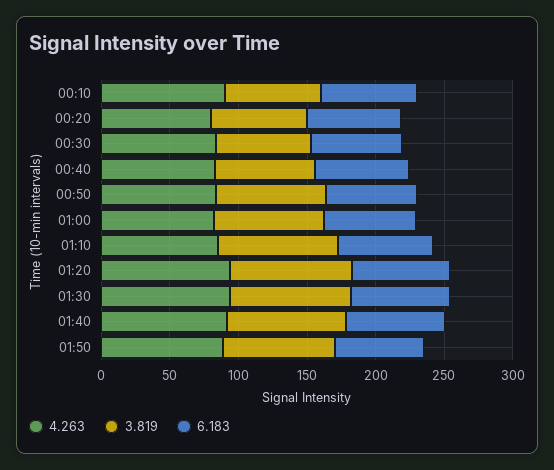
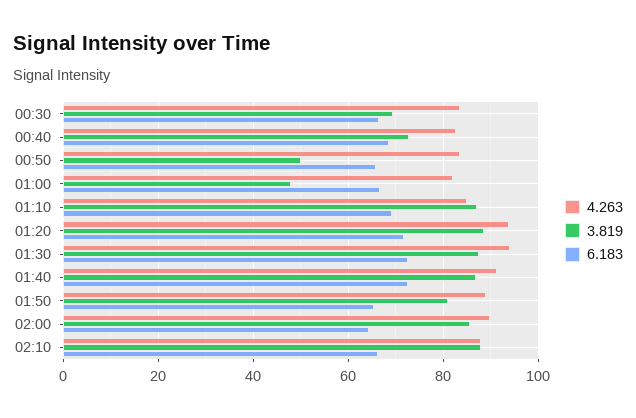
4.263, 00:10: 90 -> none
3.819, 00:10: 70 -> none
6.183, 00:10: 70 -> none
4.263, 00:20: 80 -> none
3.819, 00:20: 70 -> none
6.183, 00:20: 70 -> none
3.819, 00:50: 80 -> 50
3.819, 01:00: 80 -> 48
4.263, 02:00: none -> 90
3.819, 02:00: none -> 86
6.183, 02:00: none -> 64
4.263, 02:10: none -> 88
3.819, 02:10: none -> 88
6.183, 02:10: none -> 66

